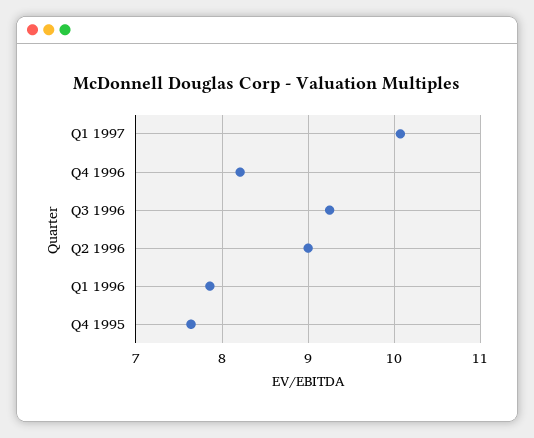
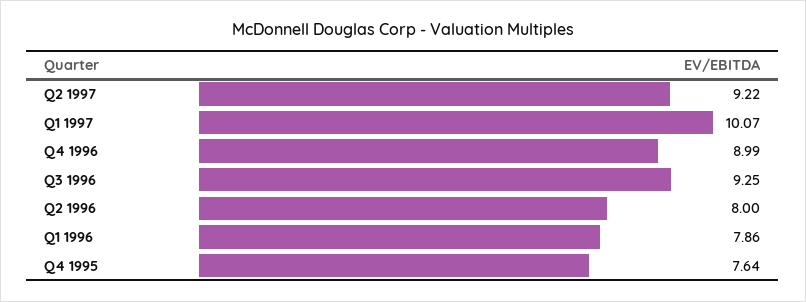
Q4 1996: 8.2 -> 8.99
Q2 1996: 9 -> 8
Q2 1997: none -> 9.22

